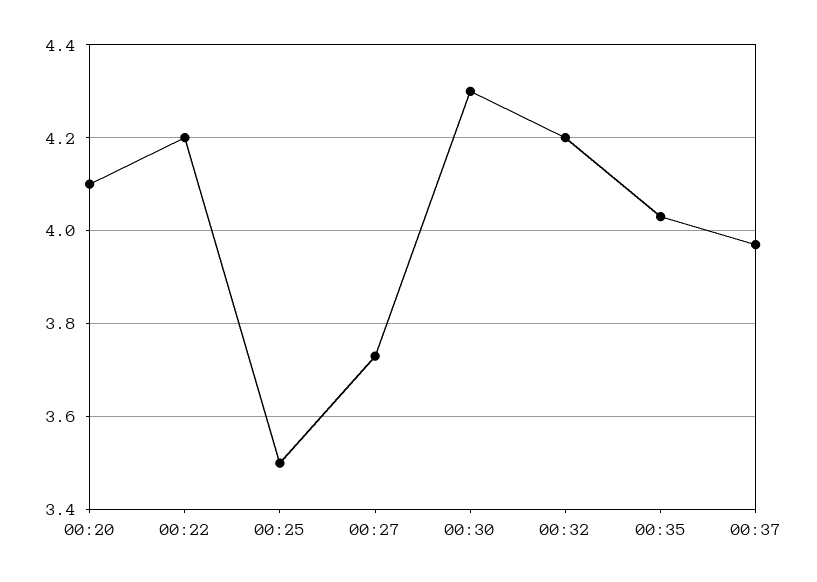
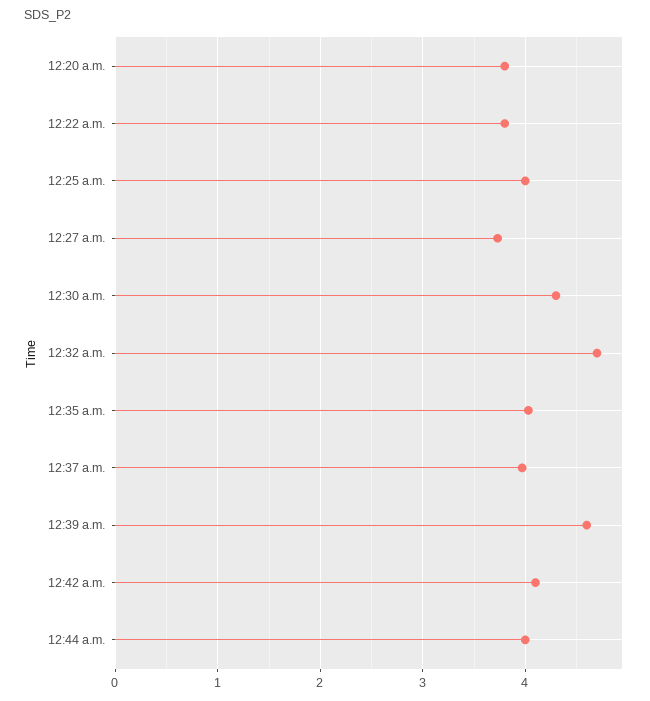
00:20: 4.1 -> 3.8
00:22: 4.2 -> 3.8
00:25: 3.5 -> 4
00:32: 4.2 -> 4.7
12:39 a.m.: none -> 4.6
12:42 a.m.: none -> 4.1
12:44 a.m.: none -> 4

